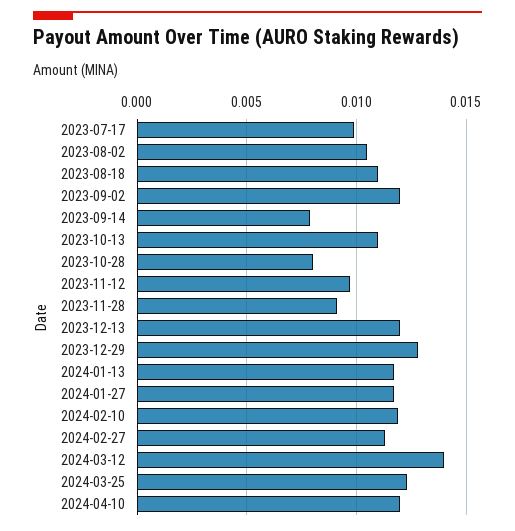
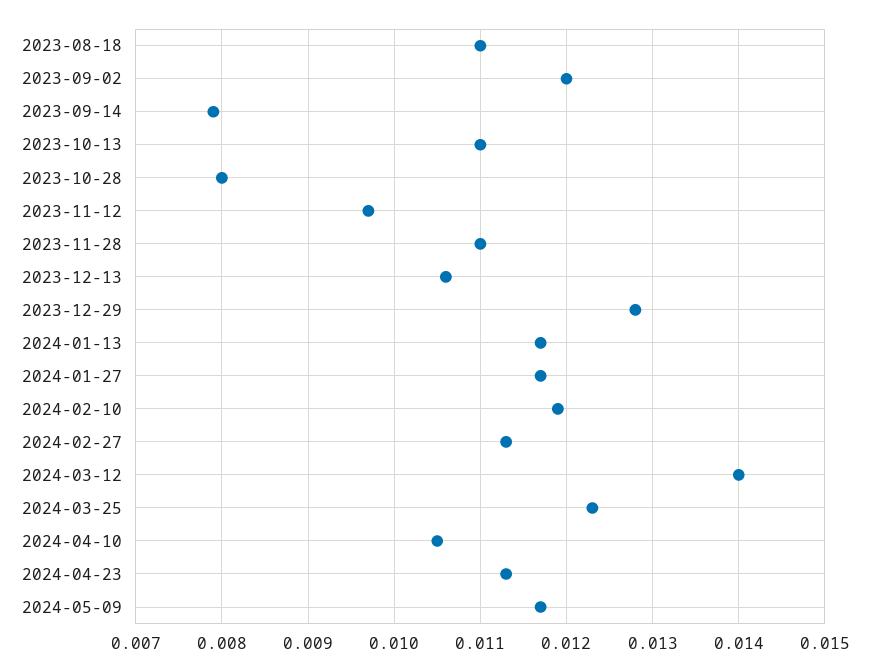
2023-07-17: 0.01 -> none
2023-08-02: 0.0105 -> none
2023-11-28: 0.009 -> 0.011
2023-12-13: 0.012 -> 0.0106
2024-04-10: 0.012 -> 0.0105
2024-04-23: none -> 0.0113
2024-05-09: none -> 0.0117

